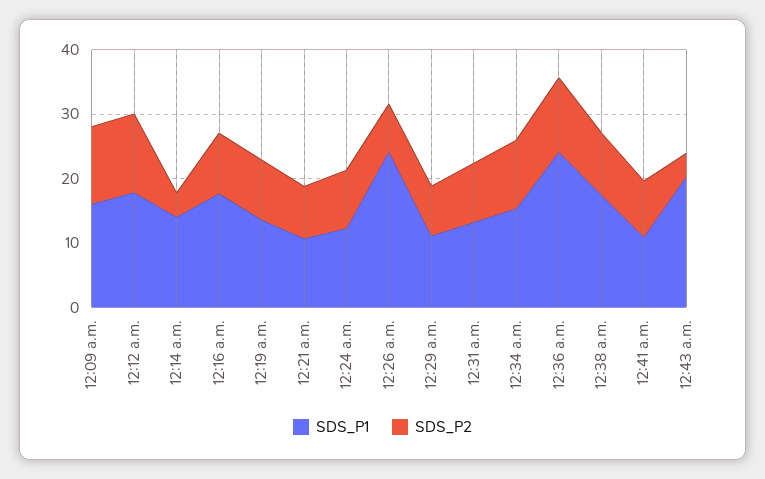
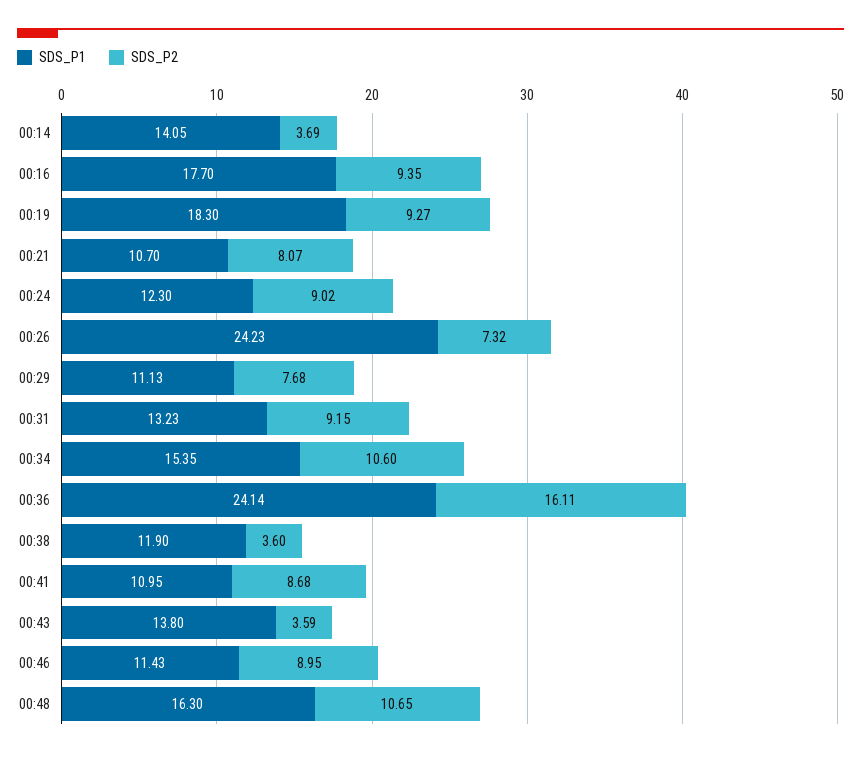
SDS_P1, 12:09 a.m.: 16 -> none
SDS_P2, 12:09 a.m.: 12 -> none
SDS_P1, 12:12 a.m.: 18 -> none
SDS_P2, 12:12 a.m.: 12 -> none
SDS_P1, 12:19 a.m.: 14 -> 18.3
SDS_P2, 12:36 a.m.: 12 -> 16.11
SDS_P1, 12:38 a.m.: 18 -> 11.9
SDS_P2, 12:38 a.m.: 10 -> 3.6
SDS_P1, 12:43 a.m.: 20 -> 13.8
SDS_P1, 00:46: none -> 11.43
SDS_P2, 00:46: none -> 8.95
SDS_P1, 00:48: none -> 16.3
SDS_P2, 00:48: none -> 10.65

